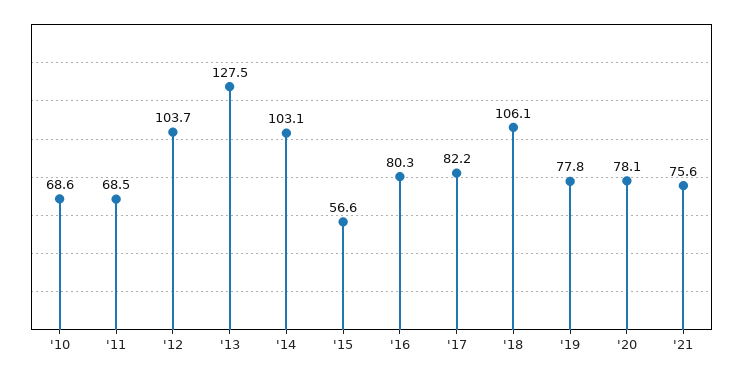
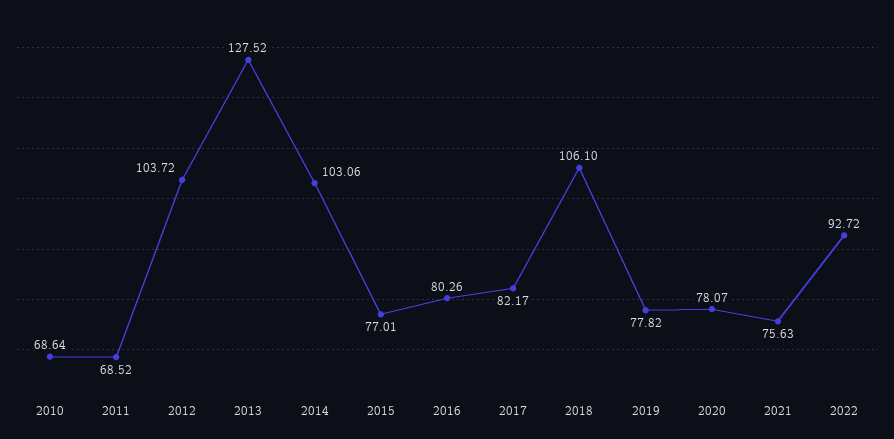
'15: 56.6 -> 77.01
2022: none -> 92.72

